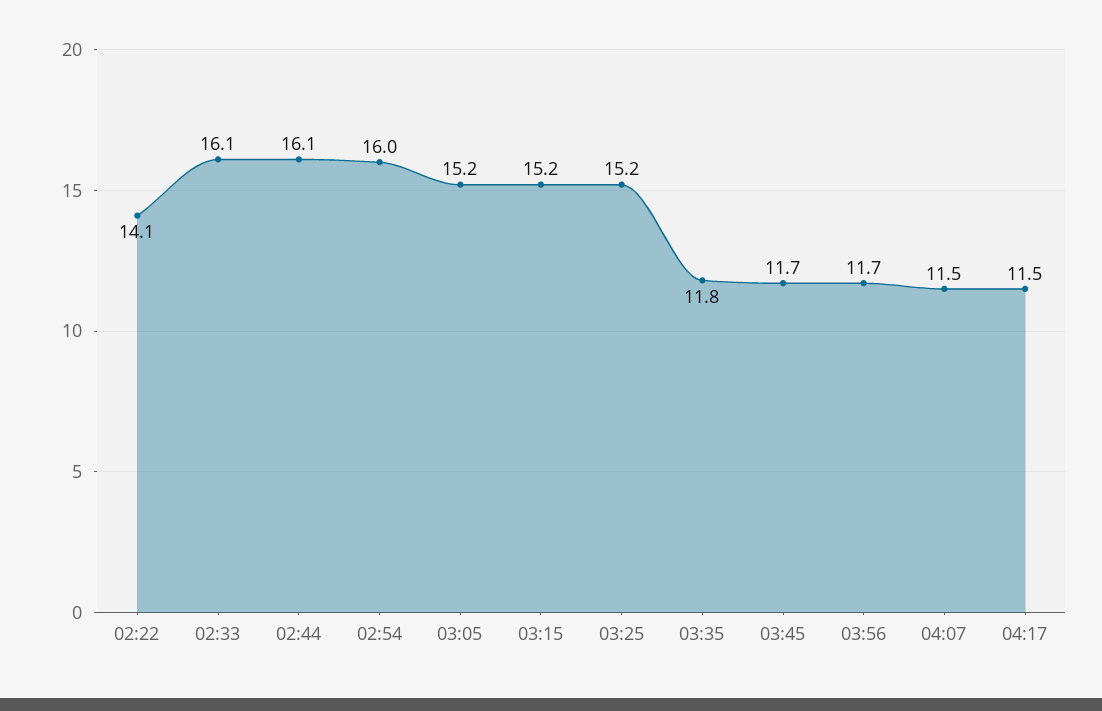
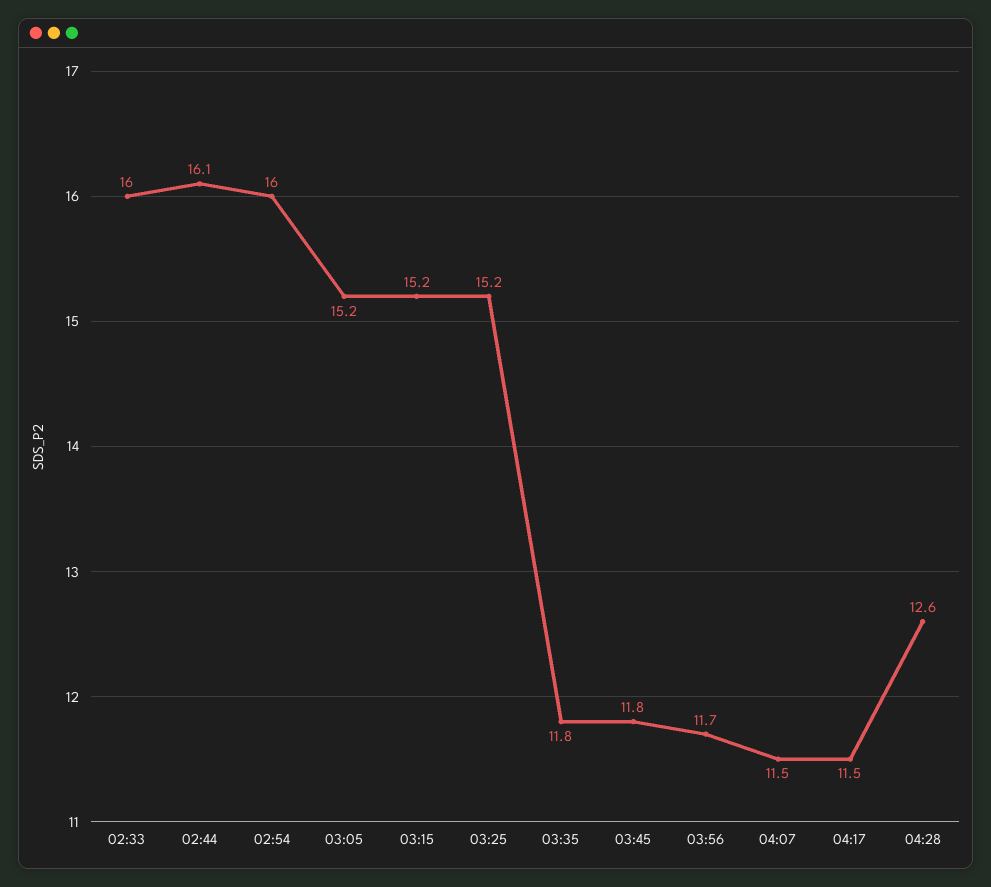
02:22: 14.1 -> none
02:33: 16.1 -> 16
03:45: 11.7 -> 11.8
04:28: none -> 12.6

